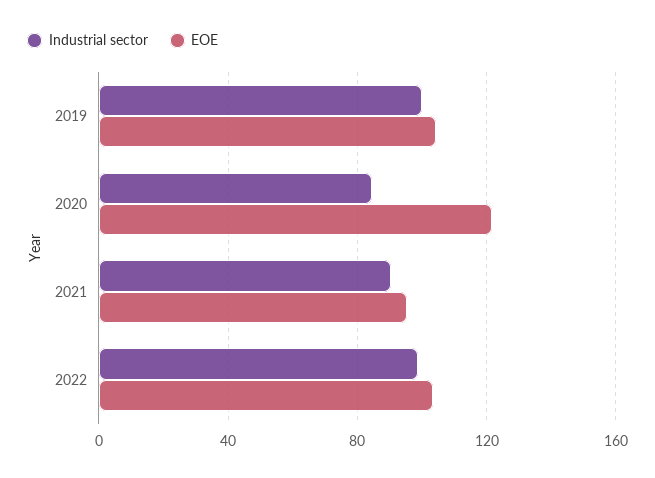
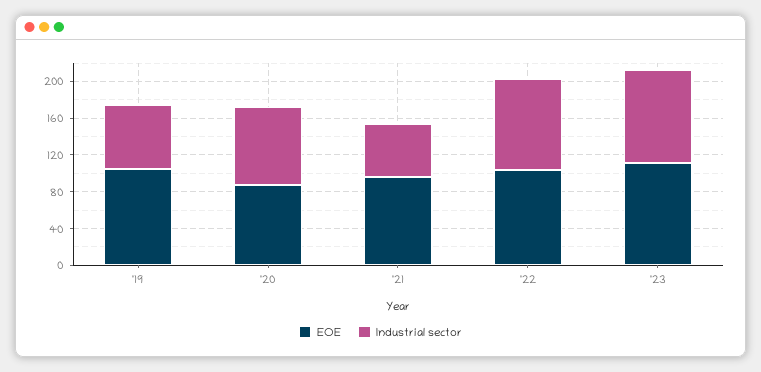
Industrial sector, 2019: 100 -> 70
EOE, 2020: 120 -> 90
Industrial sector, 2021: 90 -> 60
EOE, '23: none -> 110
Industrial sector, '23: none -> 100

